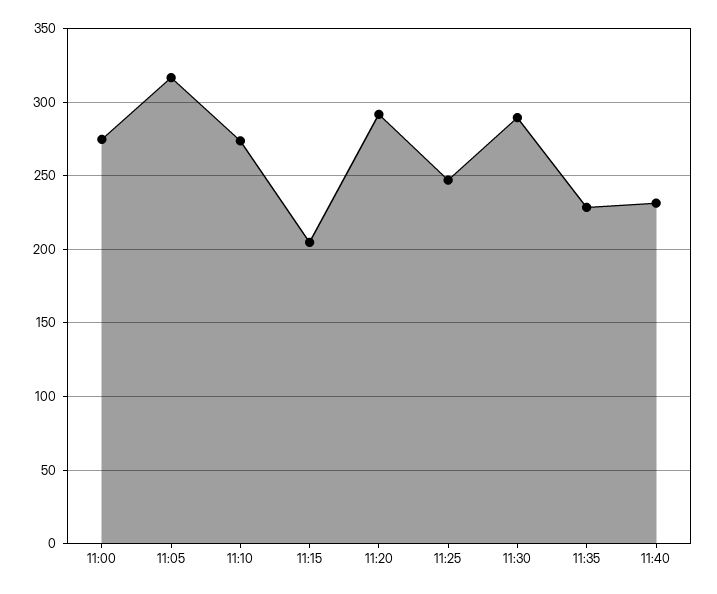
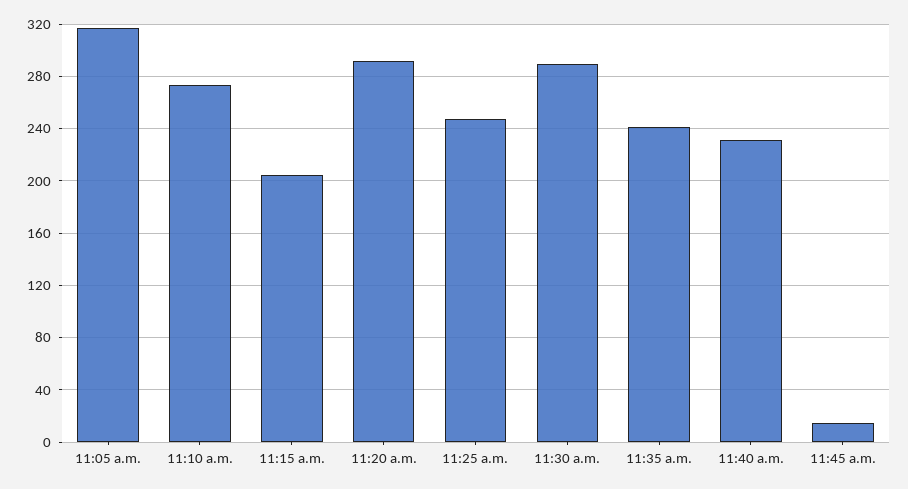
11:00: 275 -> none
11:35: 230 -> 240
11:45 a.m.: none -> 15

